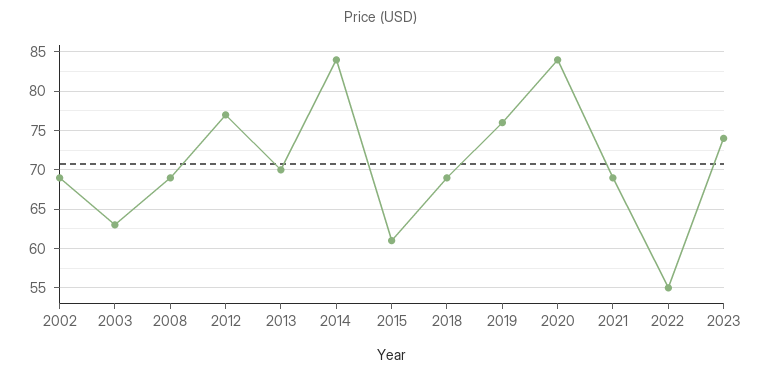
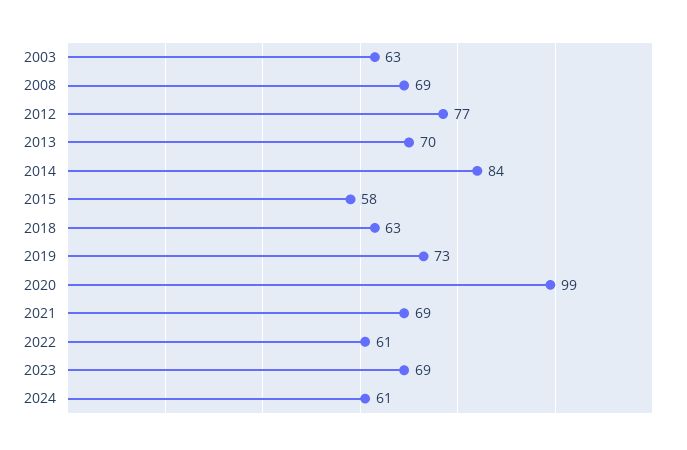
2002: 69 -> none
2015: 61 -> 58
2018: 69 -> 63
2019: 76 -> 73
2020: 84 -> 99
2022: 55 -> 61
2023: 74 -> 69
2024: none -> 61

